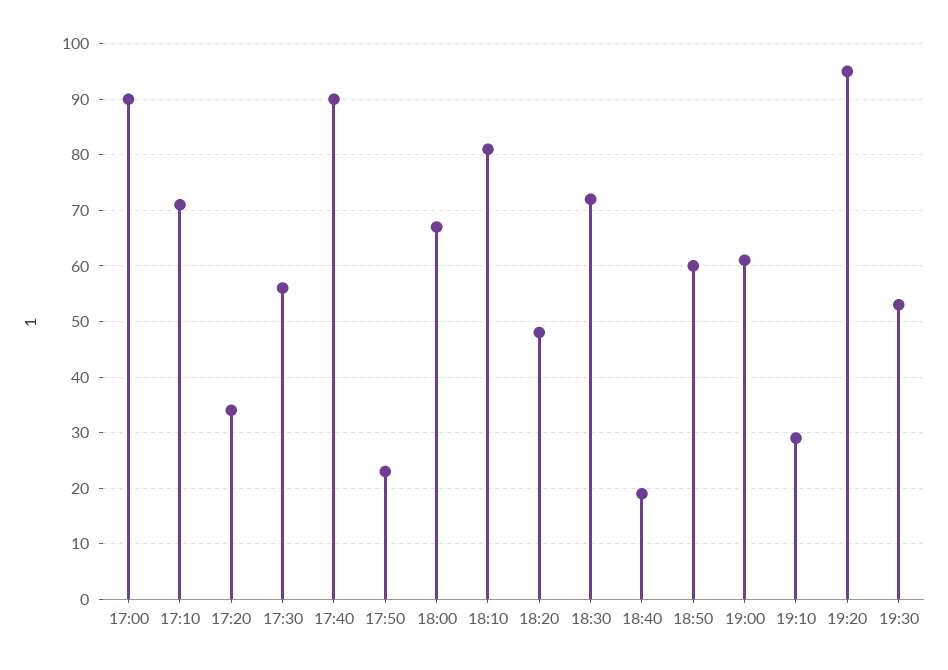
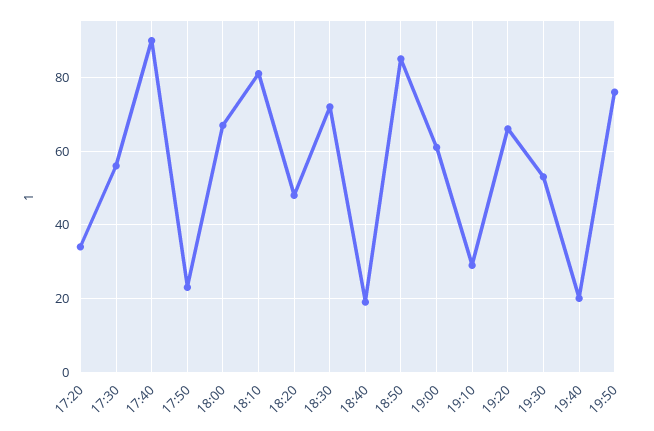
17:00: 90 -> none
17:10: 70 -> none
18:50: 60 -> 85
19:20: 95 -> 65
19:40: none -> 20
19:50: none -> 75

